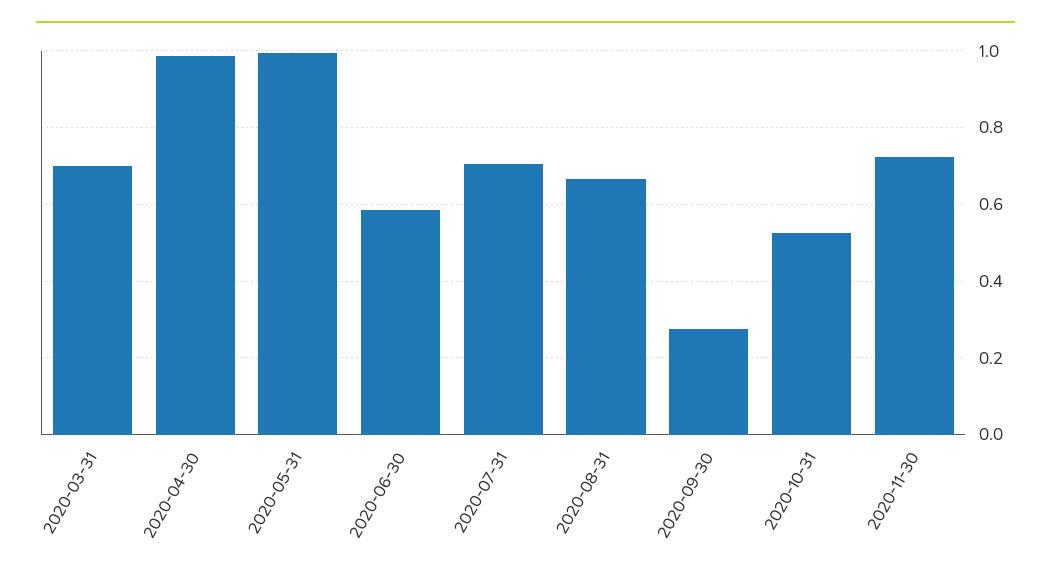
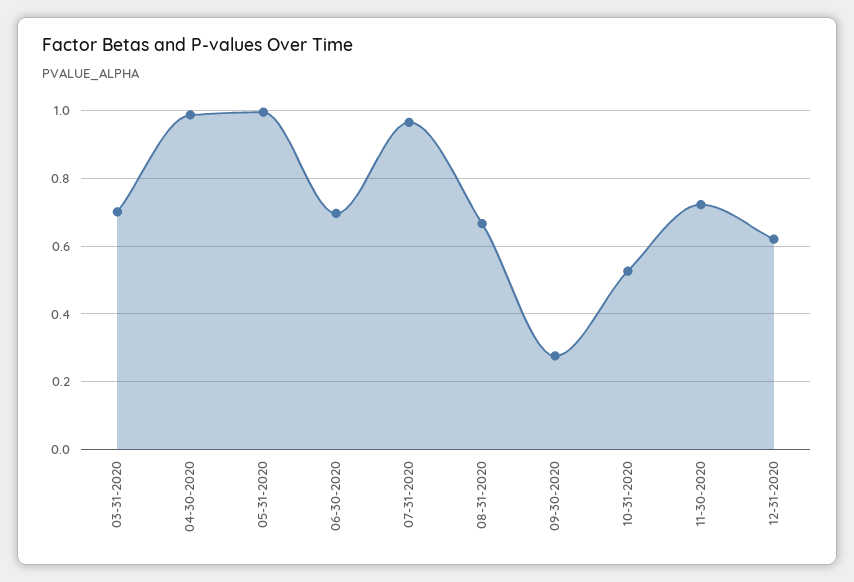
2020-06-30: 0.58 -> 0.7
2020-07-31: 0.7 -> 0.96
12-31-2020: none -> 0.62

